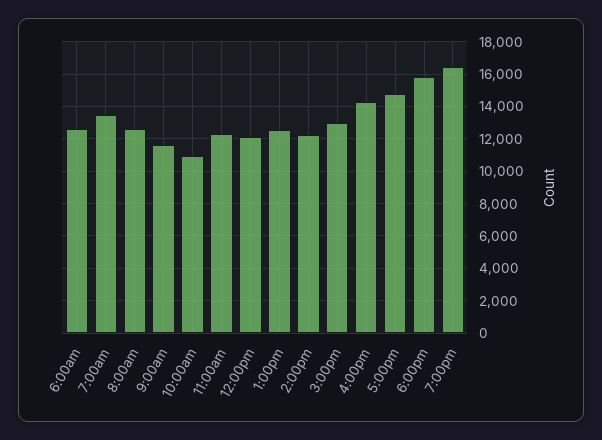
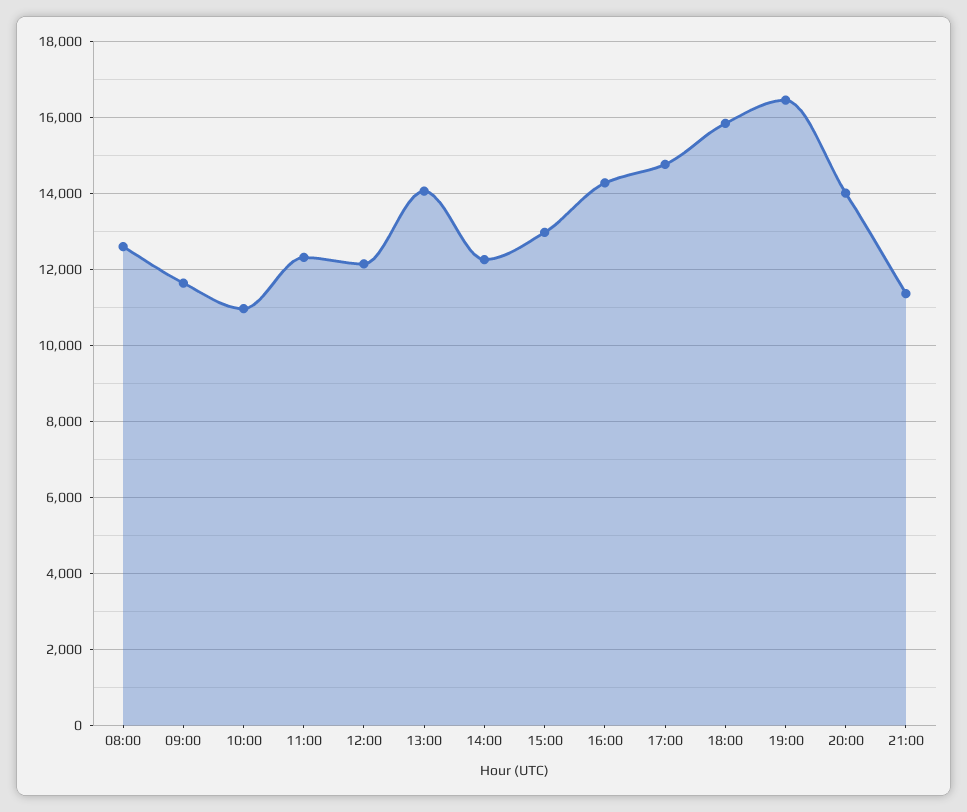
6:00am: 12500 -> none
7:00am: 13500 -> none
1:00pm: 12500 -> 14000
20:00: none -> 14000
21:00: none -> 11400

